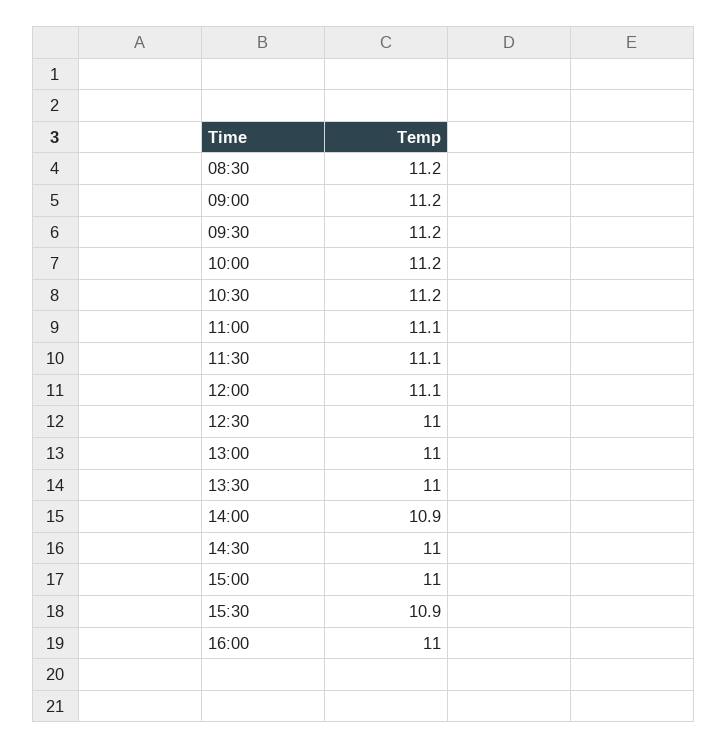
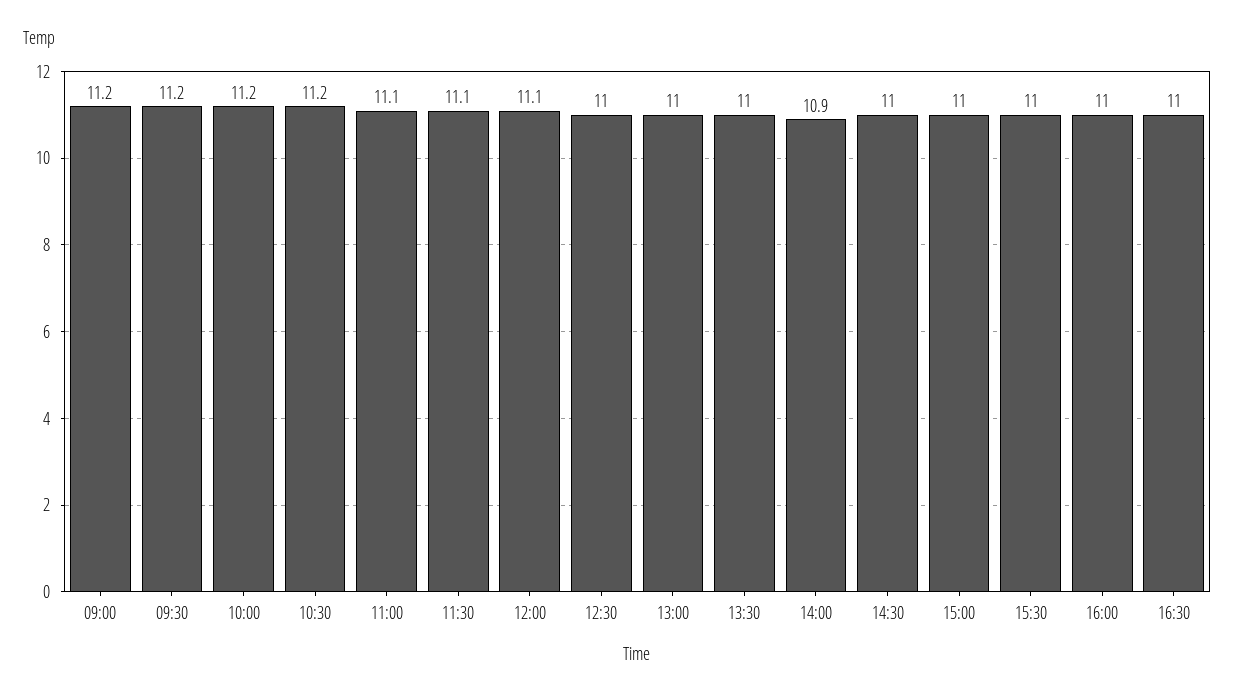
08:30: 11.2 -> none
15:30: 10.9 -> 11
16:30: none -> 11

